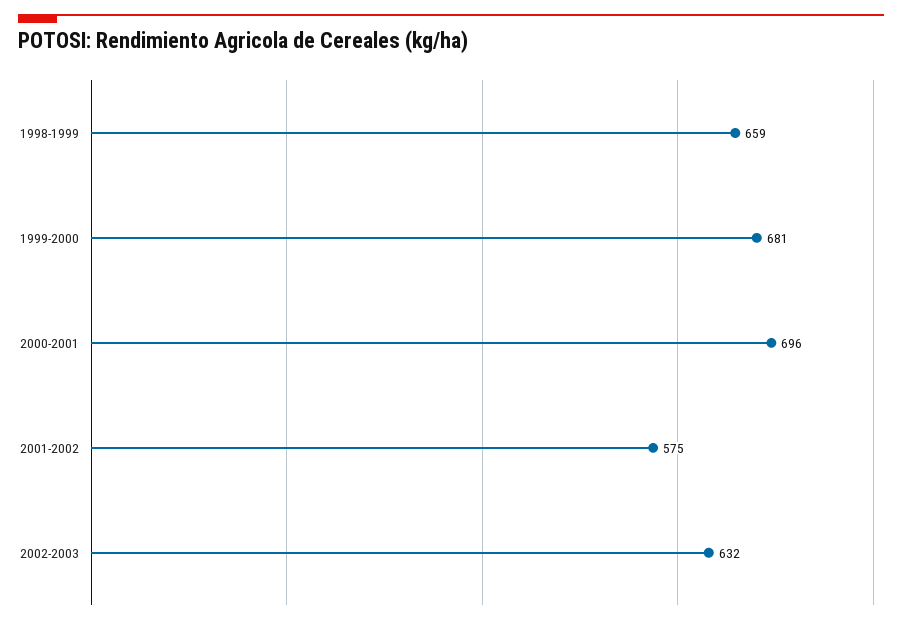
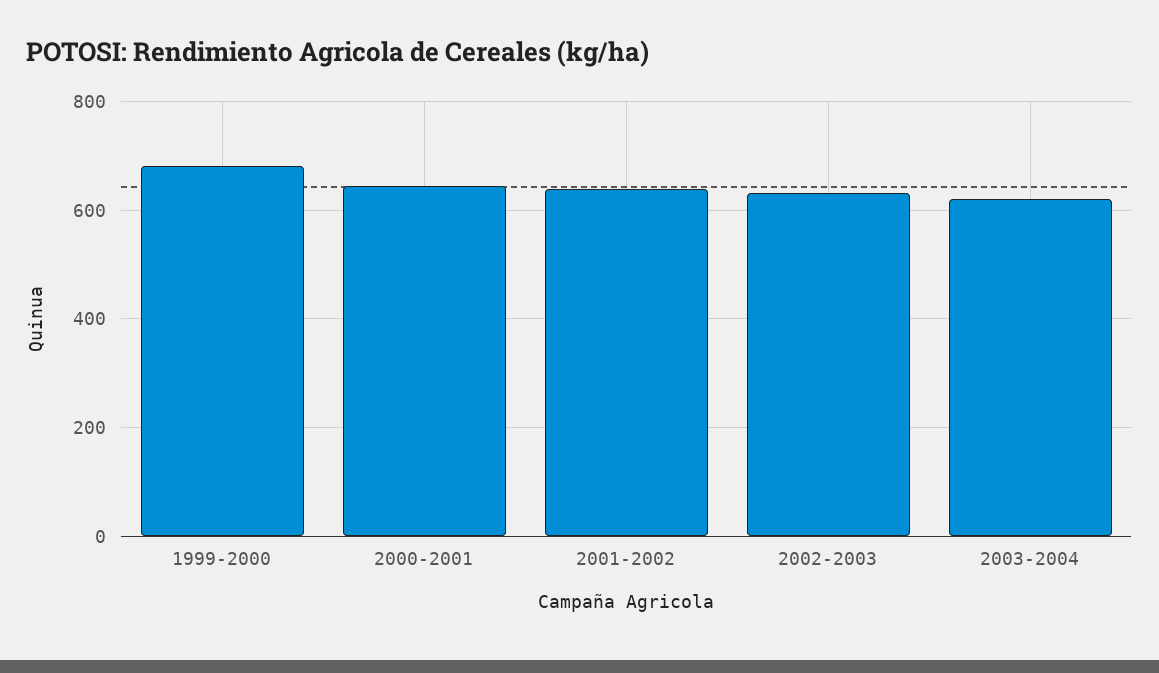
1998-1999: 659 -> none
2000-2001: 696 -> 640
2001-2002: 575 -> 640
2003-2004: none -> 620

